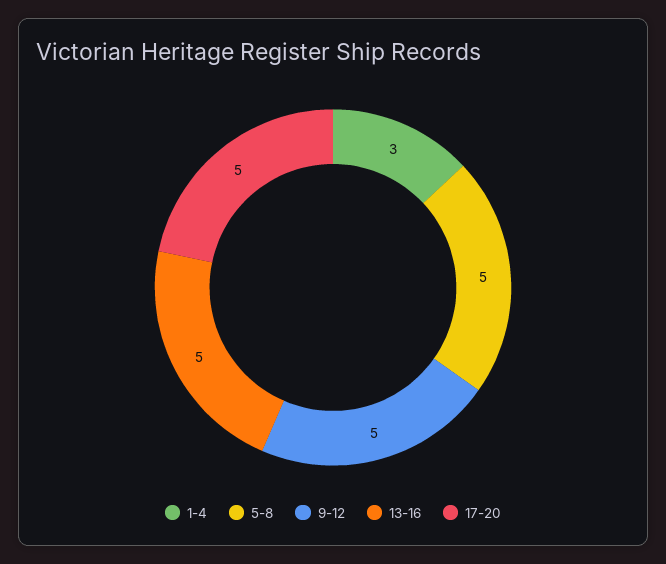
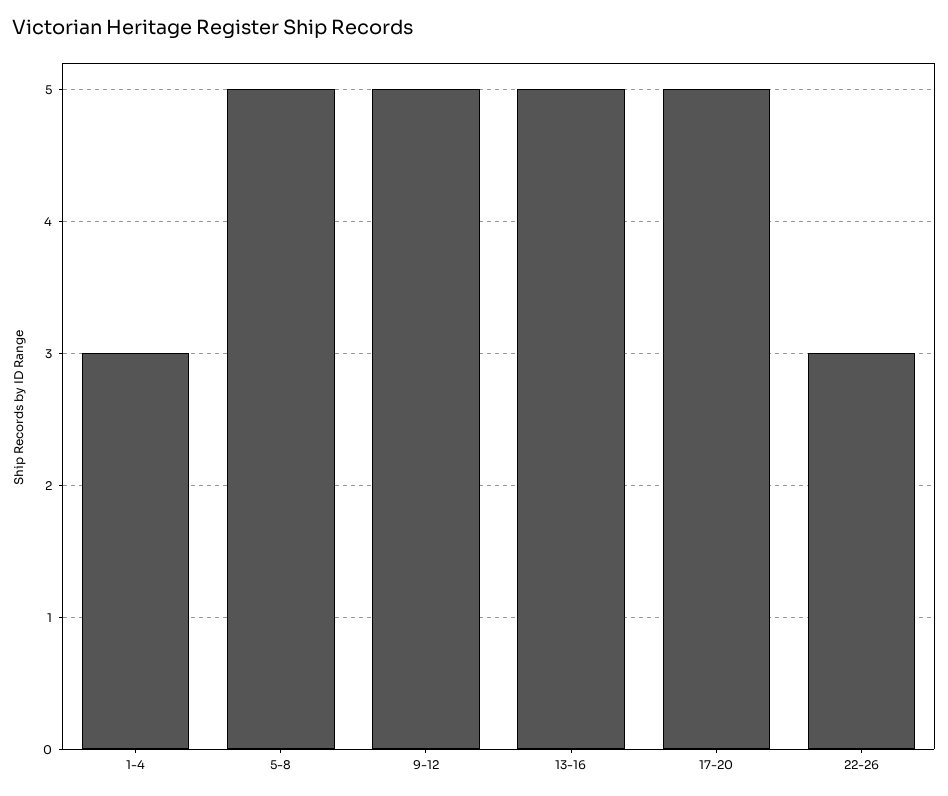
22-26: none -> 3

